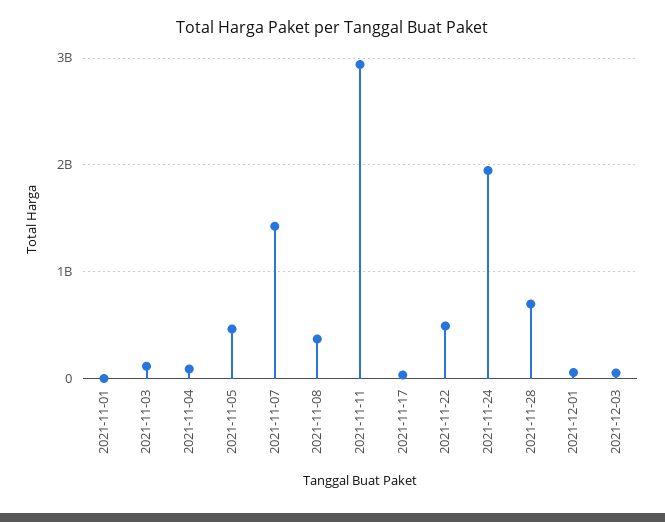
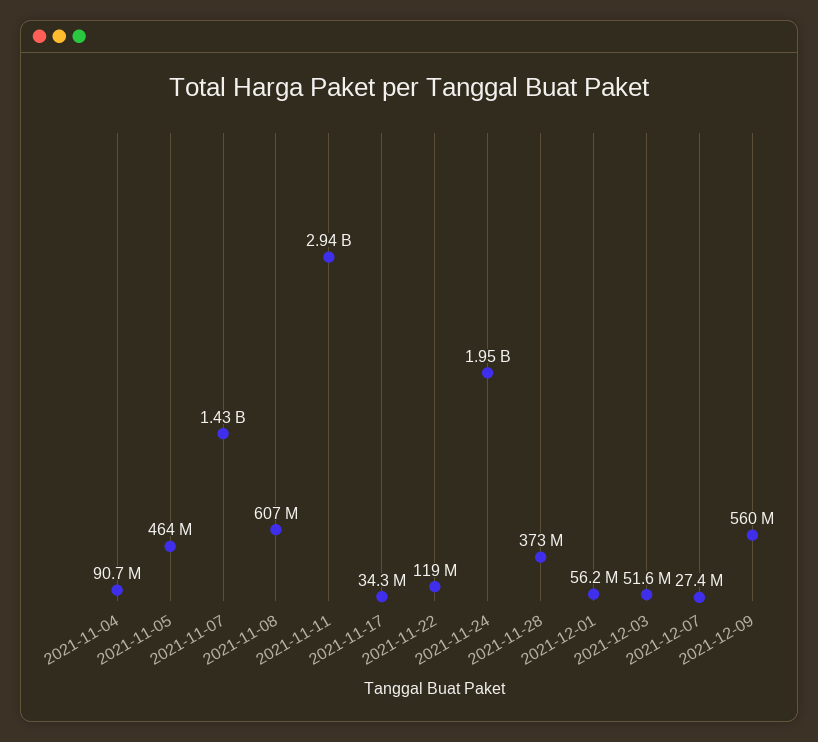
2021-11-01: 0 -> none
2021-11-03: 100000000 -> none
2021-11-08: 400000000 -> 607000000
2021-11-22: 500000000 -> 119000000
2021-11-28: 700000000 -> 373000000
2021-12-07: none -> 27400000
2021-12-09: none -> 560000000

